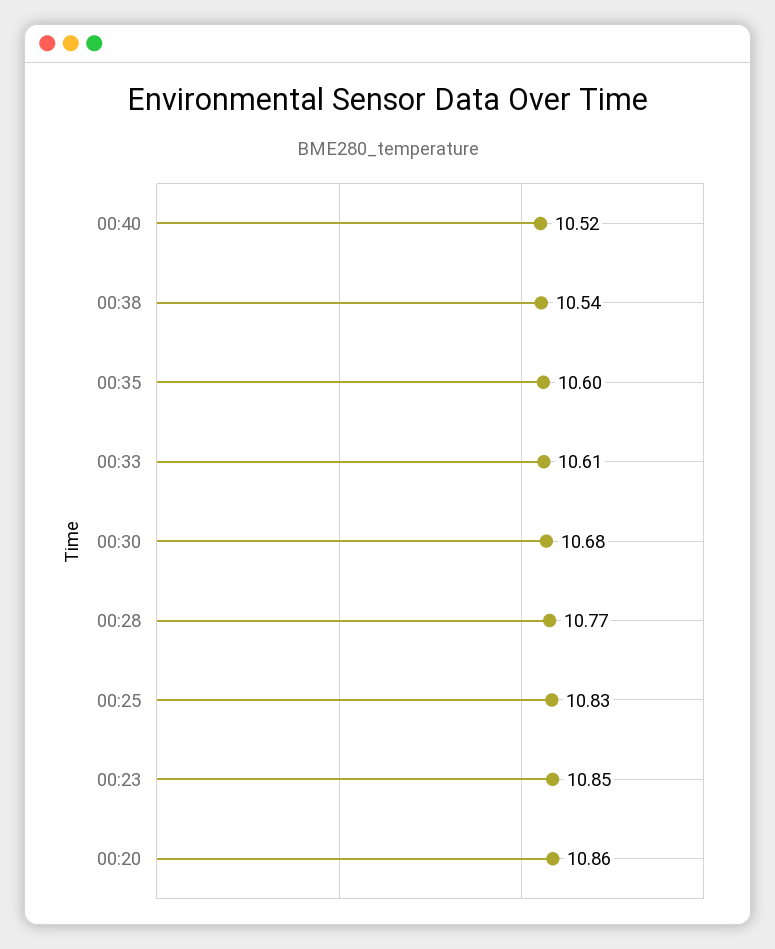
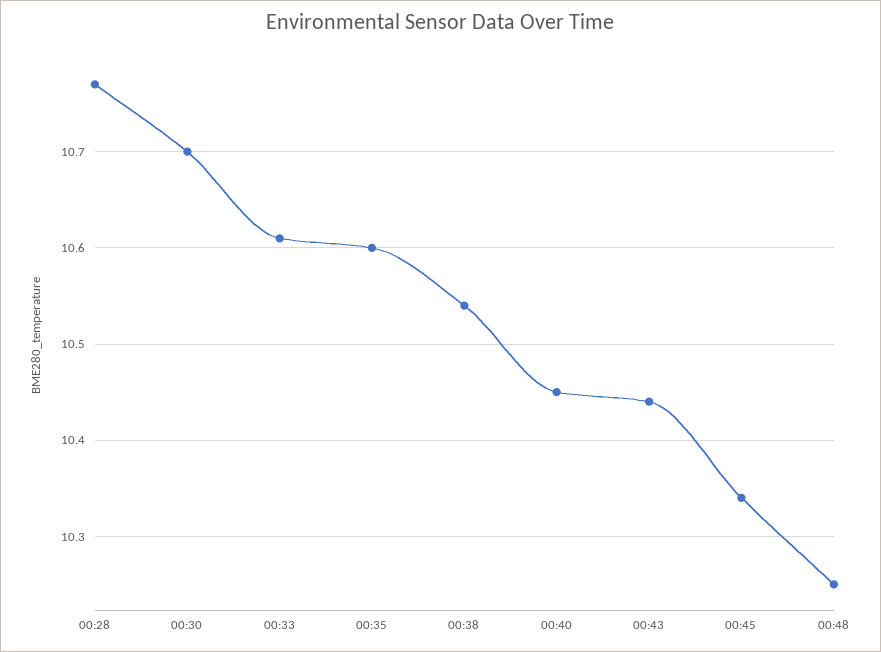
00:40: 10.52 -> 10.45
00:30: 10.68 -> 10.7
00:25: 10.83 -> none
00:23: 10.85 -> none
00:20: 10.86 -> none
00:43: none -> 10.44
00:45: none -> 10.34
00:48: none -> 10.25

